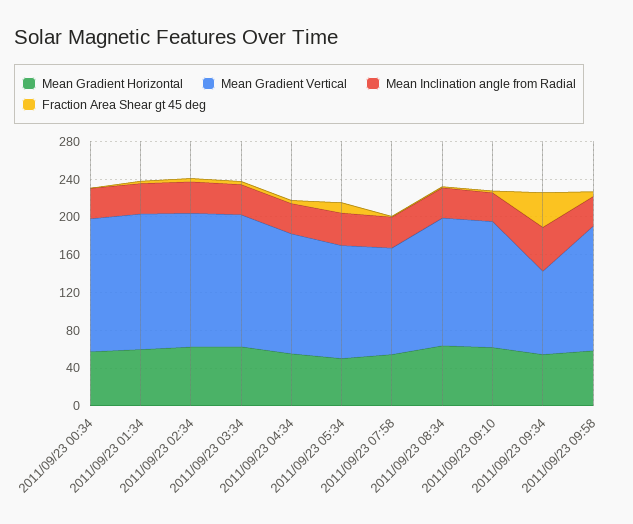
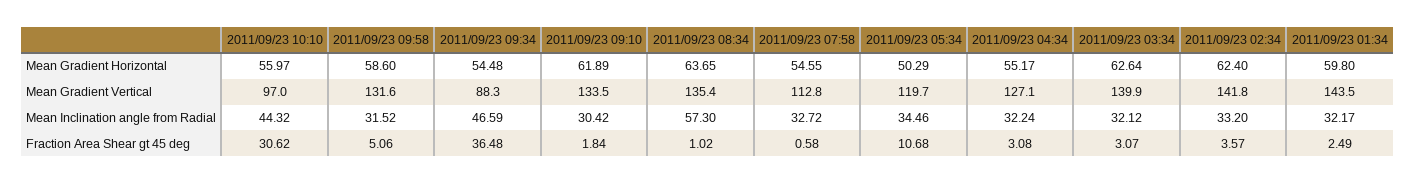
Mean Gradient Horizontal, 2011/09/23 00:34: 60 -> none
Mean Gradient Vertical, 2011/09/23 00:34: 140 -> none
Mean Inclination angle from Radial, 2011/09/23 00:34: 30 -> none
Fraction Area Shear gt 45 deg, 2011/09/23 00:34: 0 -> none
Mean Inclination angle from Radial, 2011/09/23 08:34: 30 -> 57.3
Mean Gradient Horizontal, 2011/09/23 10:10: none -> 55.97
Mean Gradient Vertical, 2011/09/23 10:10: none -> 97
Mean Inclination angle from Radial, 2011/09/23 10:10: none -> 44.32
Fraction Area Shear gt 45 deg, 2011/09/23 10:10: none -> 30.62

